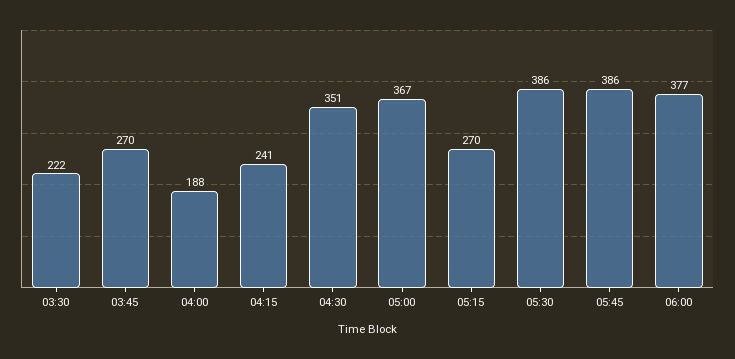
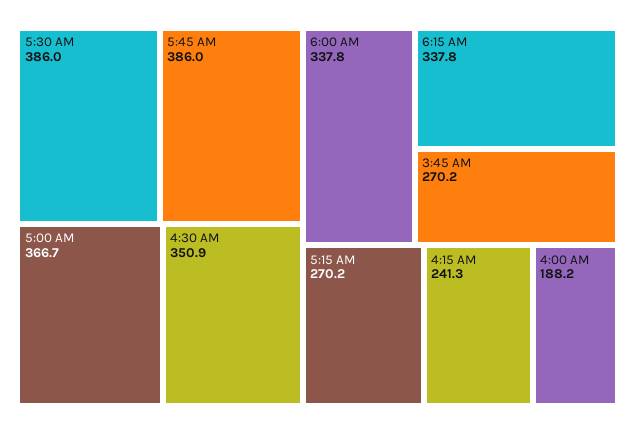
03:30: 222 -> none
06:00: 377 -> 337.8
6:15 AM: none -> 337.8

